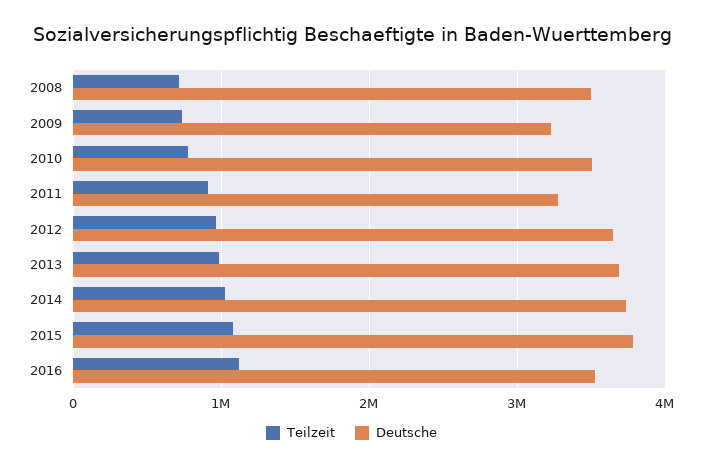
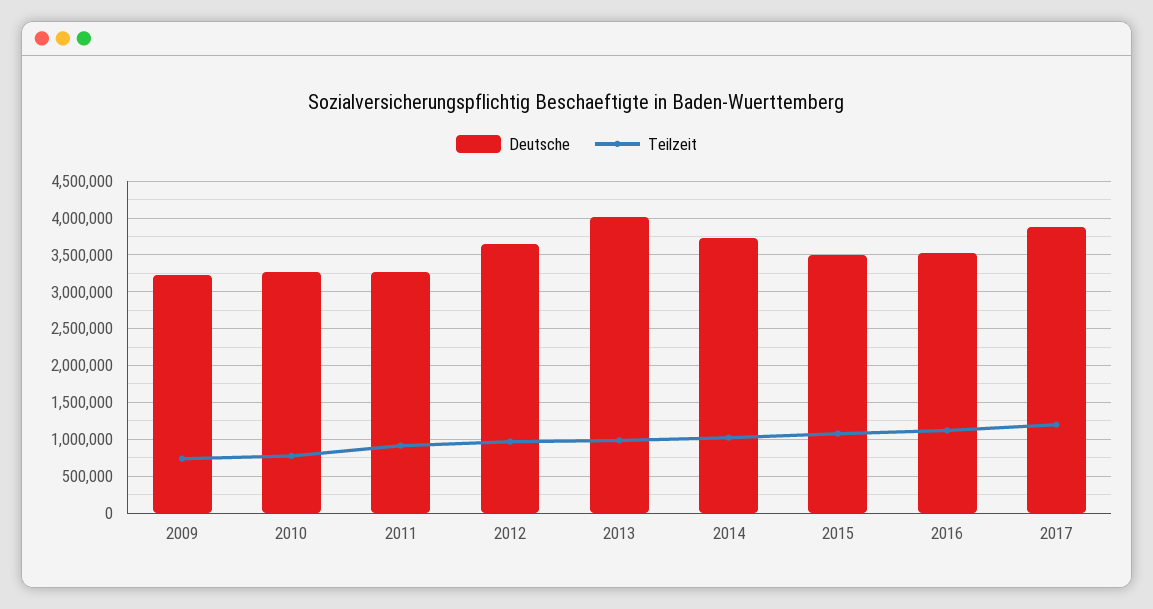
Teilzeit, 2008: 700000 -> none
Deutsche, 2008: 3500000 -> none
Deutsche, 2010: 3500000 -> 3300000
Deutsche, 2013: 3700000 -> 4000000
Deutsche, 2015: 3800000 -> 3500000
Deutsche, 2017: none -> 3900000
Teilzeit, 2017: none -> 1200000

